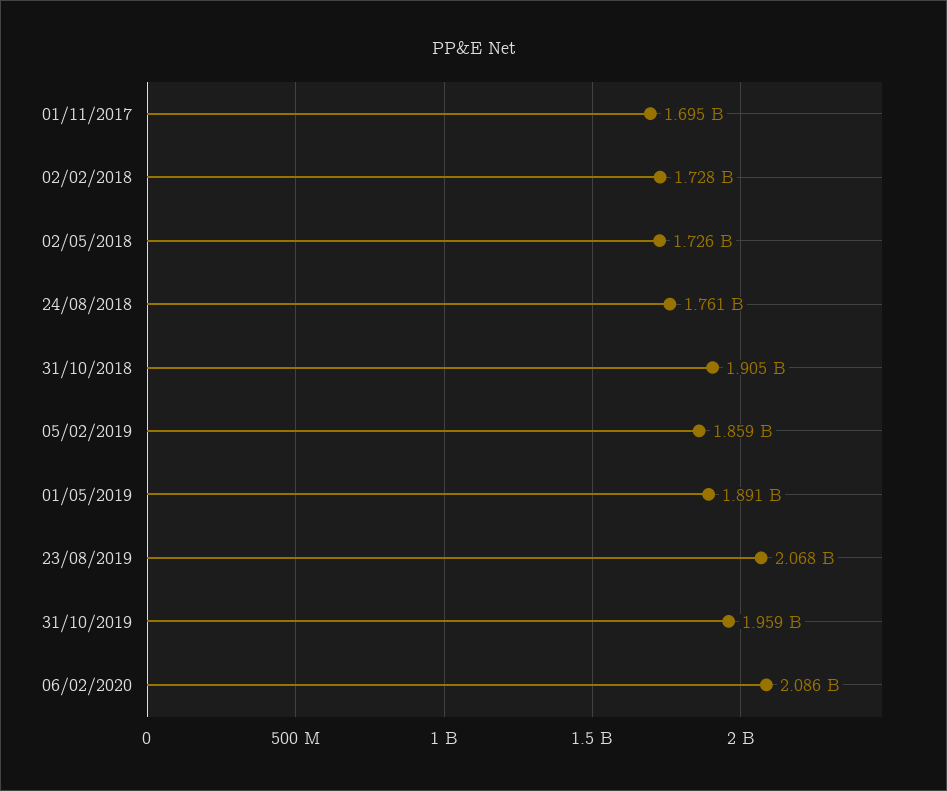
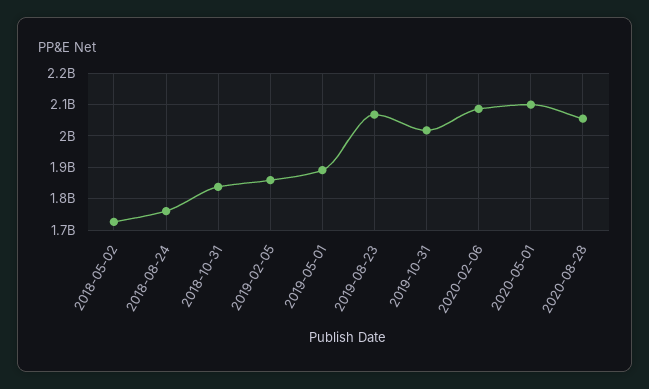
01/11/2017: 1695000000 -> none
02/02/2018: 1728000000 -> none
31/10/2018: 1905000000 -> 1840000000
31/10/2019: 1959000000 -> 2020000000
2020-05-01: none -> 2100000000
2020-08-28: none -> 2060000000

